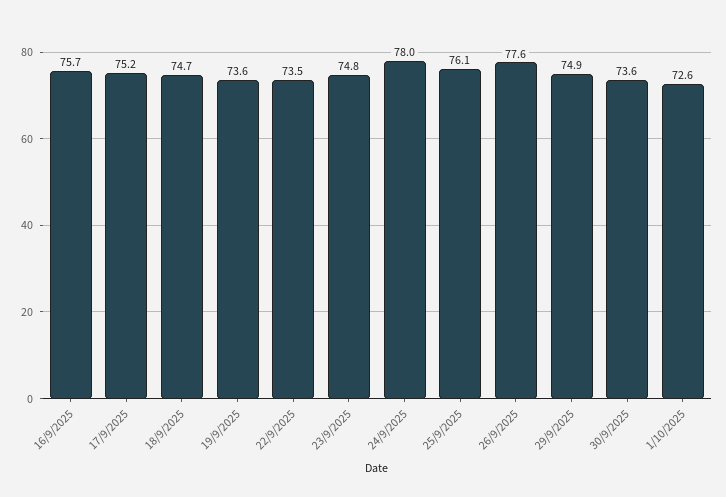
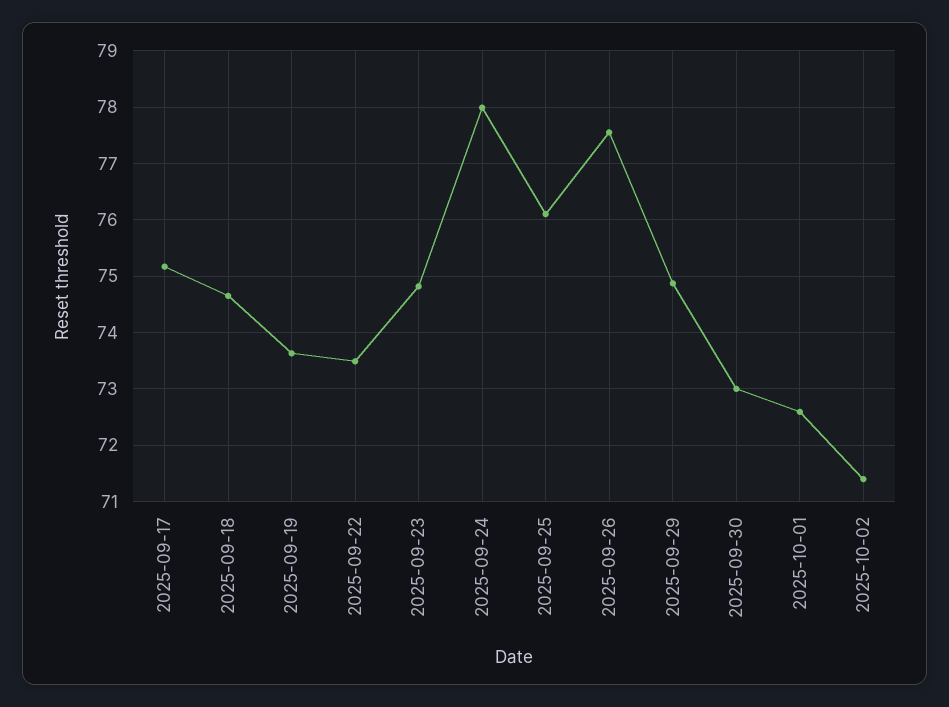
16/9/2025: 75.7 -> none
30/9/2025: 73.6 -> 73
2025-10-02: none -> 71.4

